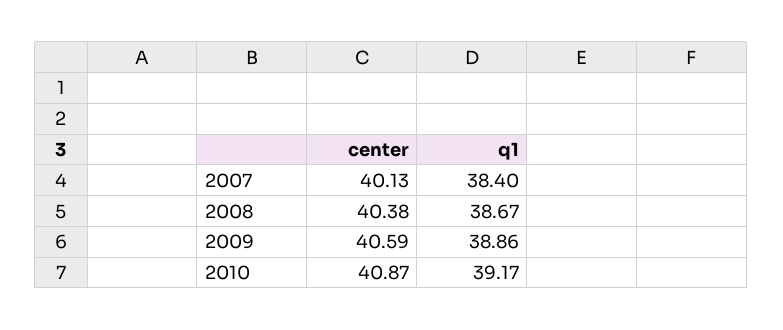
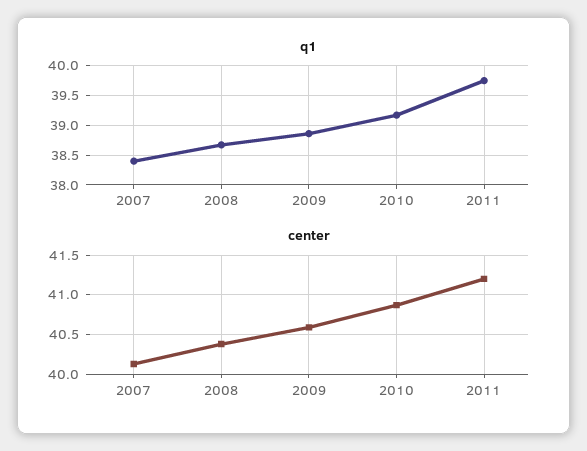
q1, 2011: none -> 39.75
center, 2011: none -> 41.2

